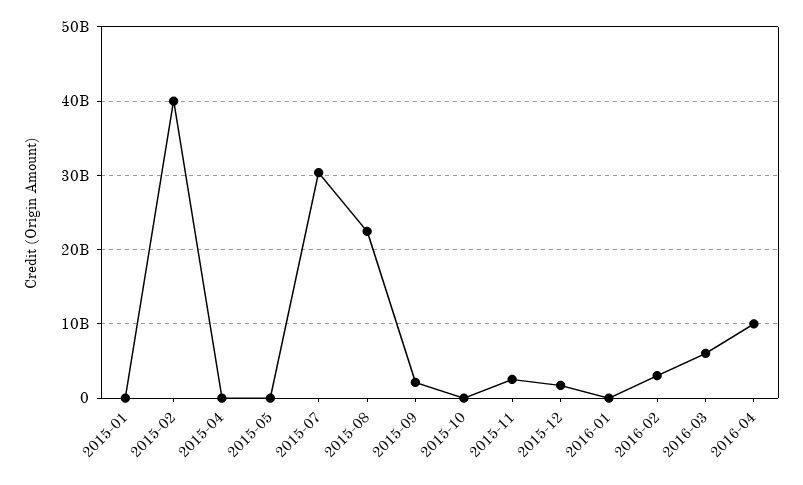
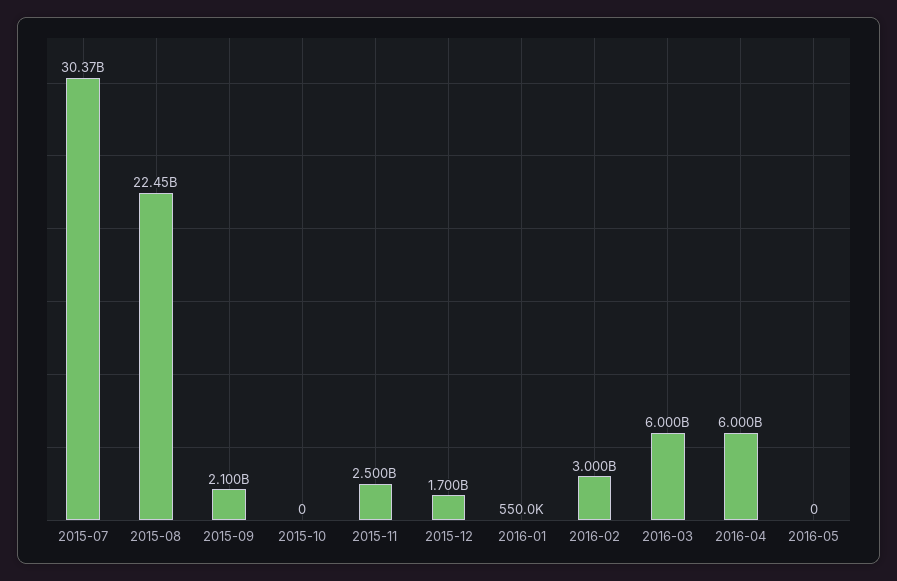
2015-01: 0 -> none
2015-02: 40000000000 -> none
2015-04: 0 -> none
2015-05: 0 -> none
2016-04: 10000000000 -> 6000000000
2016-05: none -> 0

